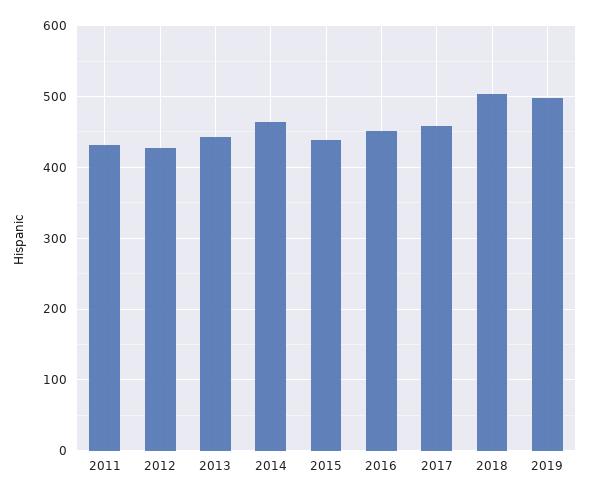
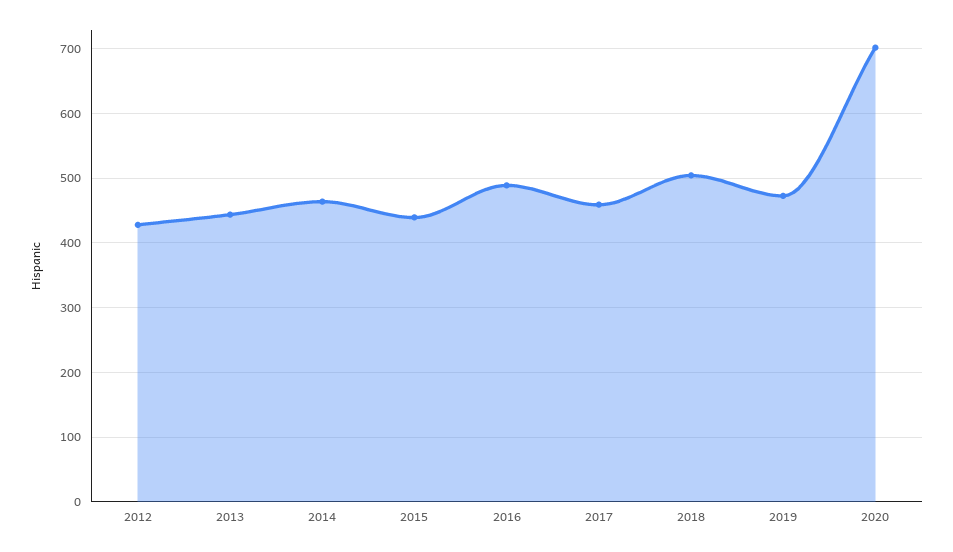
2011: 430 -> none
2016: 450 -> 490
2019: 500 -> 470
2020: none -> 700

